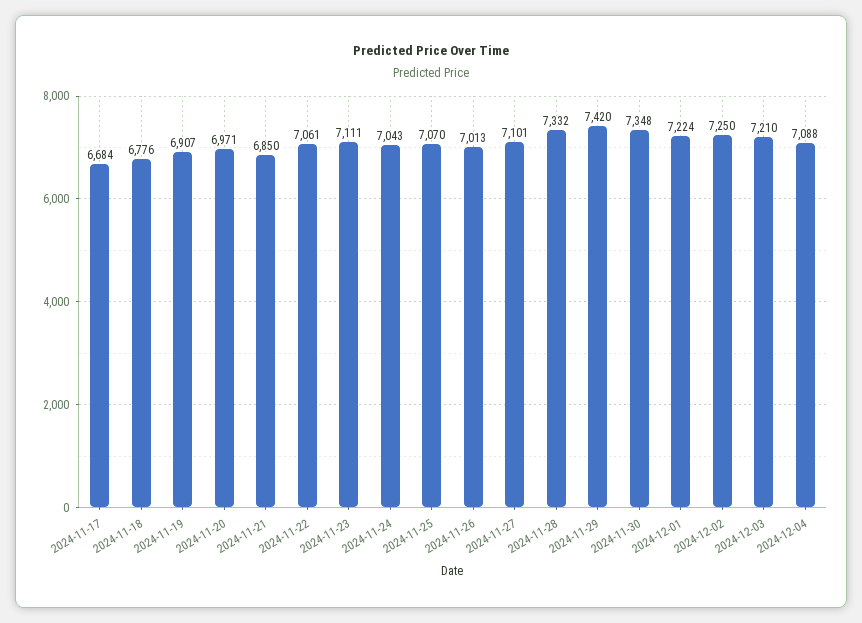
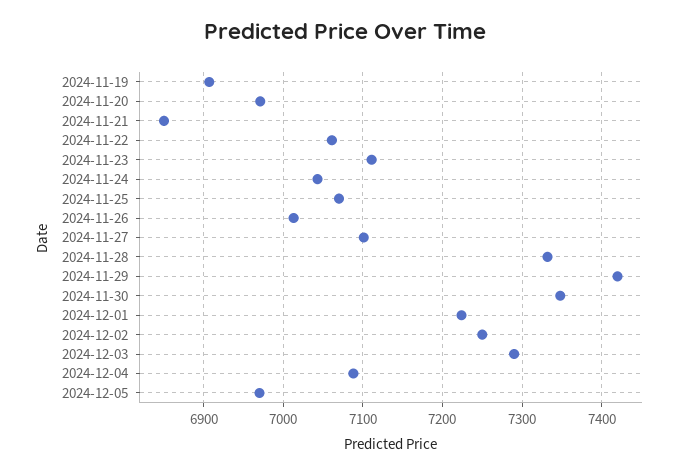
2024-11-17: 6684 -> none
2024-11-18: 6776 -> none
2024-12-03: 7210 -> 7290
2024-12-05: none -> 6970

